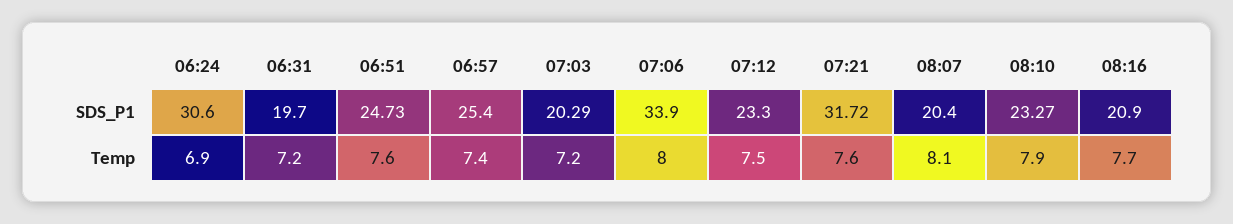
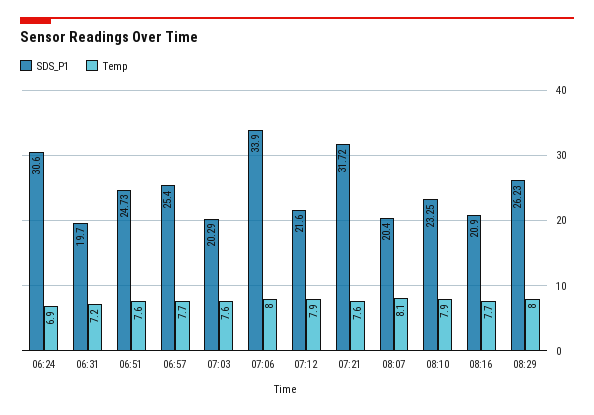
SDS_P1, 07:12: 23.3 -> 21.6
SDS_P1, 08:10: 23.27 -> 23.25
Temp, 06:57: 7.4 -> 7.7
Temp, 07:03: 7.2 -> 7.6
Temp, 07:12: 7.5 -> 7.9
SDS_P1, 08:29: none -> 26.23
Temp, 08:29: none -> 8

